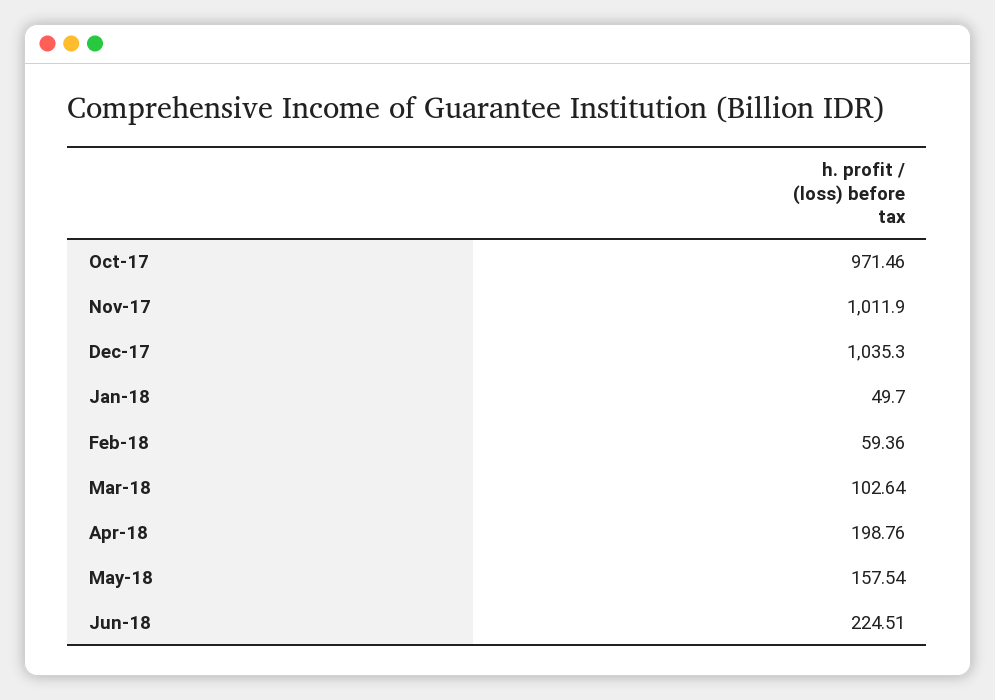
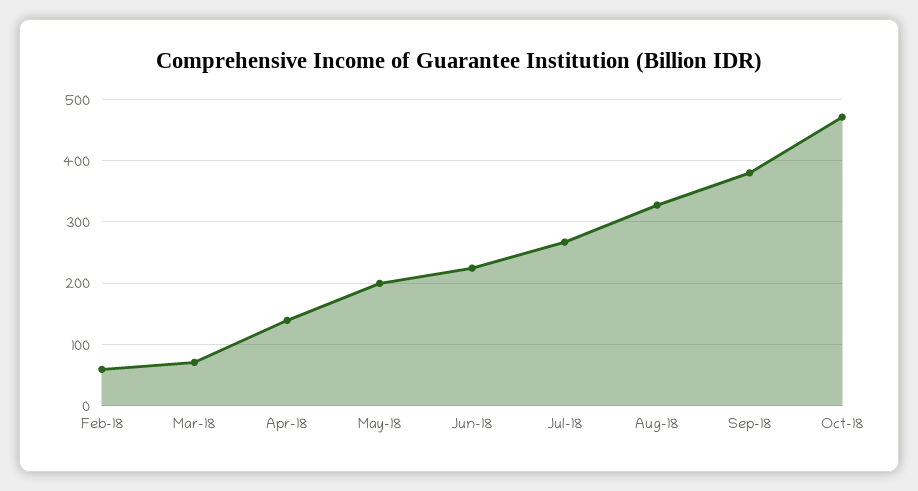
Oct-17: 971.46 -> none
Nov-17: 1011.9 -> none
Dec-17: 1035.3 -> none
Jan-18: 49.7 -> none
Mar-18: 102.64 -> 70
Apr-18: 198.76 -> 140
May-18: 157.54 -> 200
Jul-18: none -> 270
Aug-18: none -> 330
Sep-18: none -> 380
Oct-18: none -> 470

